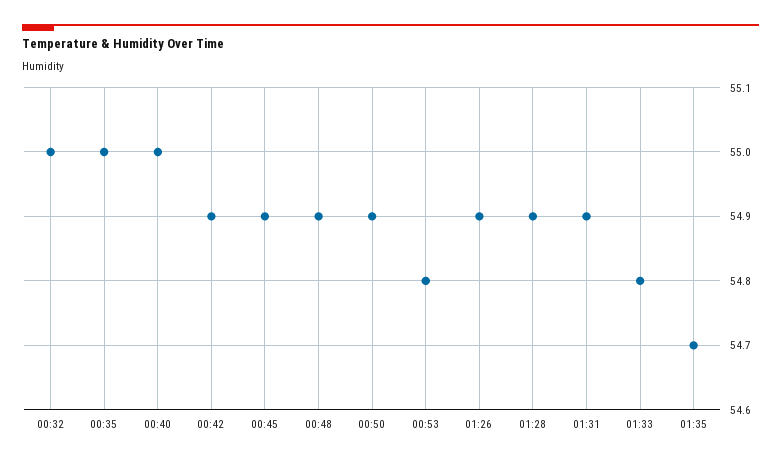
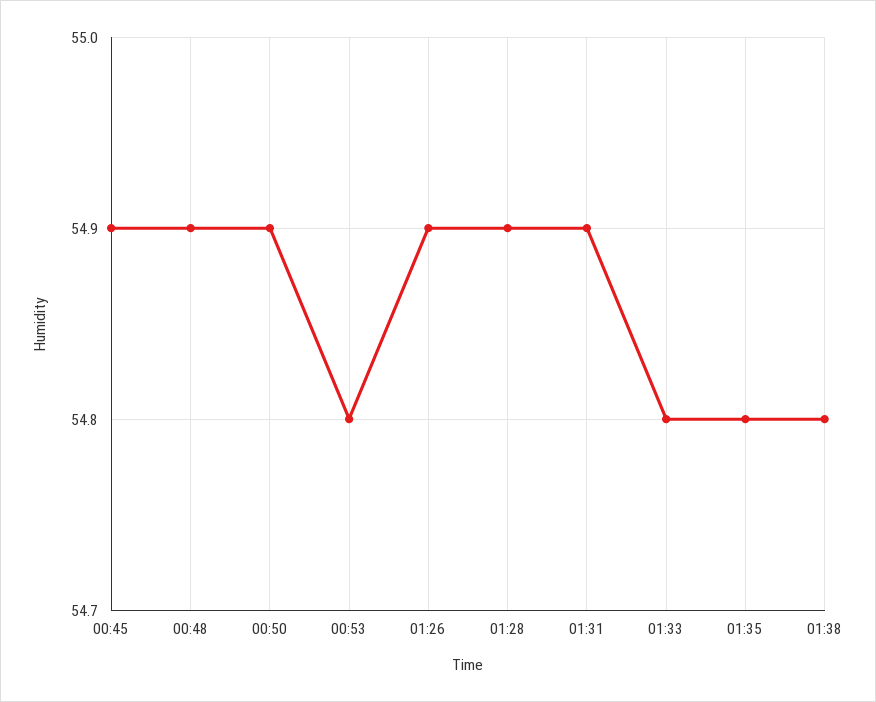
00:32: 55 -> none
00:35: 55 -> none
00:40: 55 -> none
00:42: 54.9 -> none
01:35: 54.7 -> 54.8
01:38: none -> 54.8

